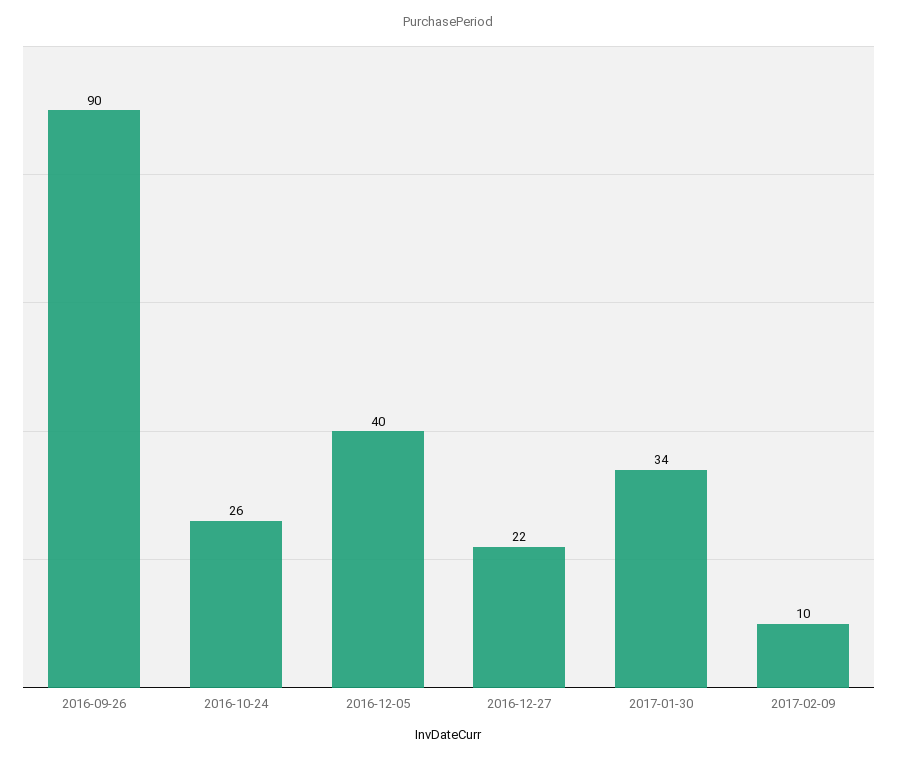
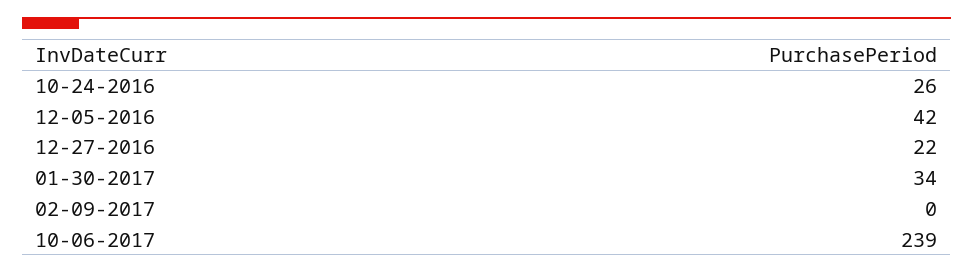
2016-09-26: 90 -> none
2016-12-05: 40 -> 42
2017-02-09: 10 -> 0
10-06-2017: none -> 239

